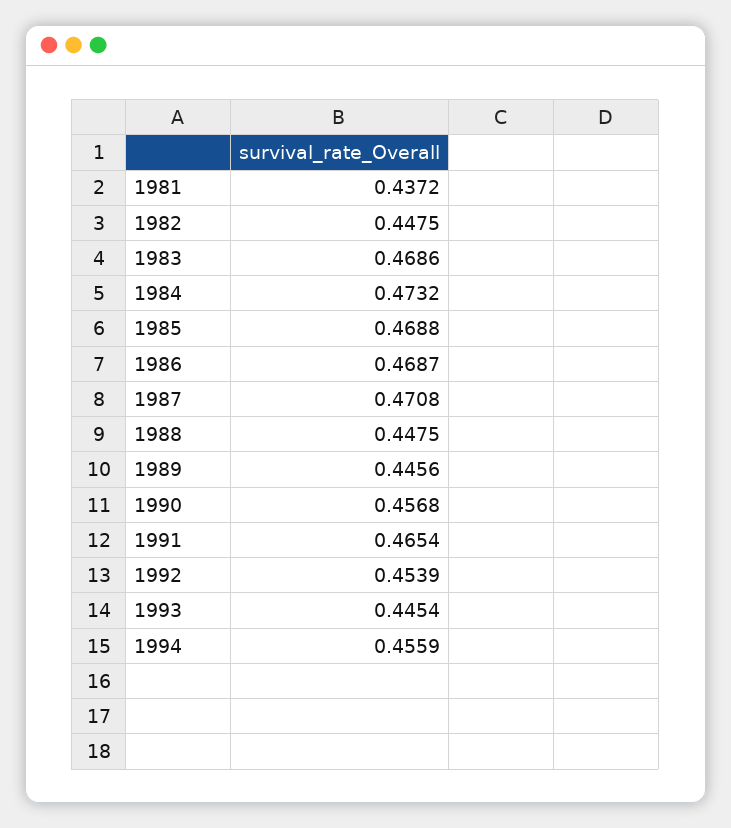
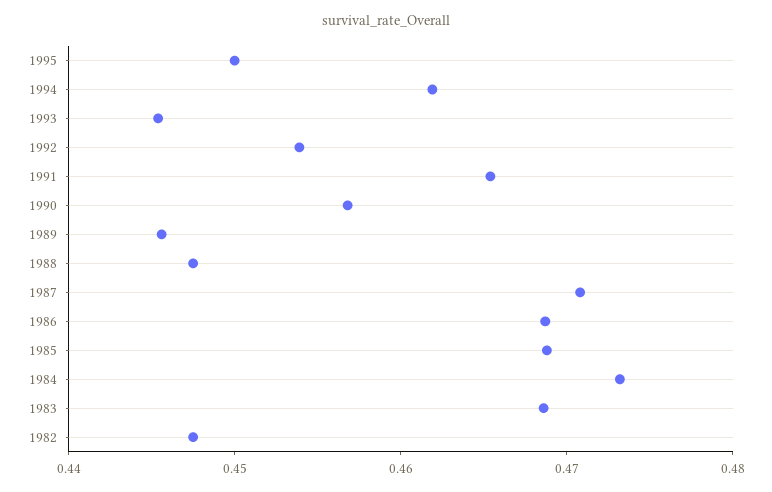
1981: 0.4372 -> none
1994: 0.4559 -> 0.462
1995: none -> 0.45

